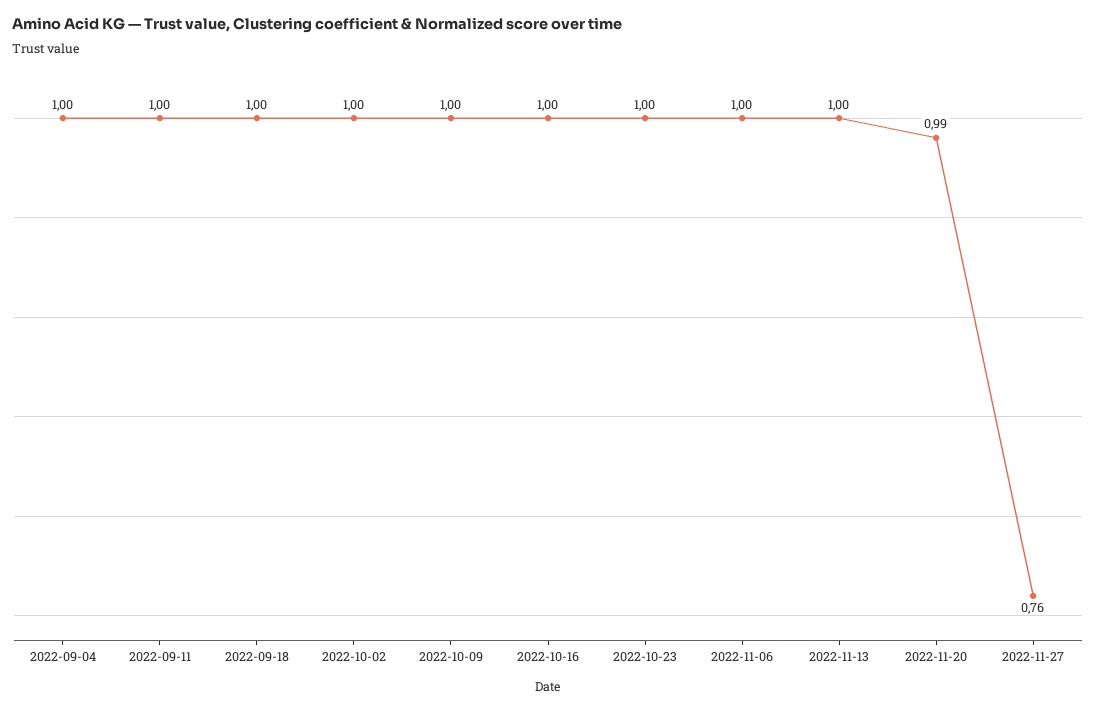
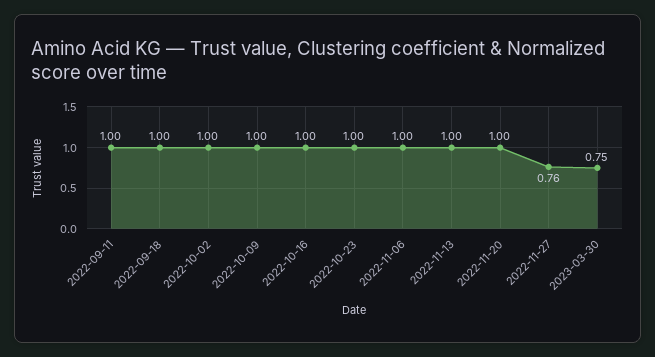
2022-09-04: 1 -> none
2022-11-20: 0.99 -> 1
2023-03-30: none -> 0.75

